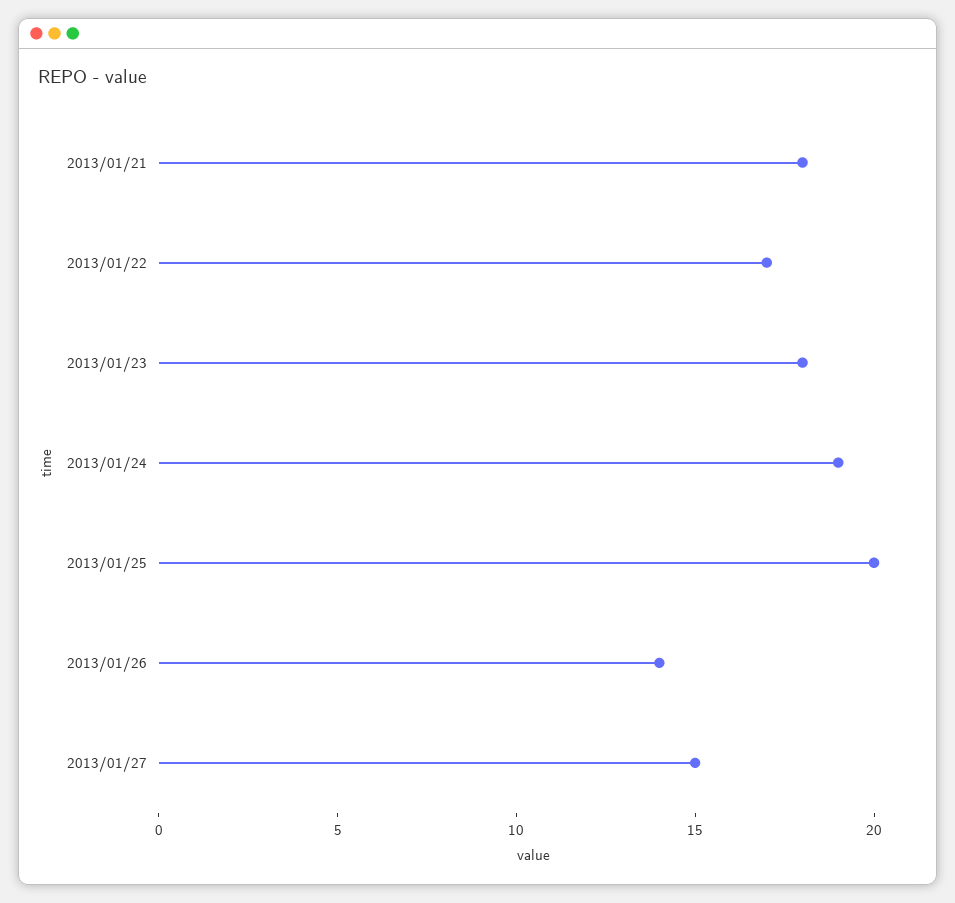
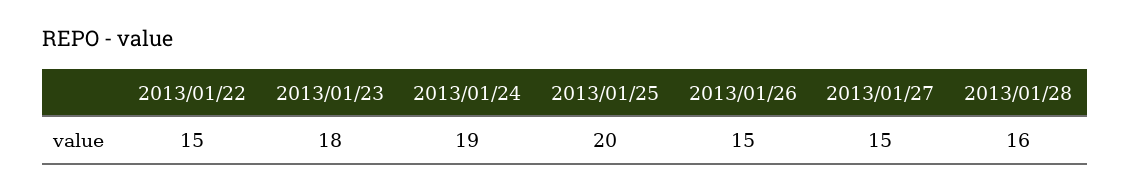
2013/01/21: 18 -> none
2013/01/22: 17 -> 15
2013/01/26: 14 -> 15
2013/01/28: none -> 16

